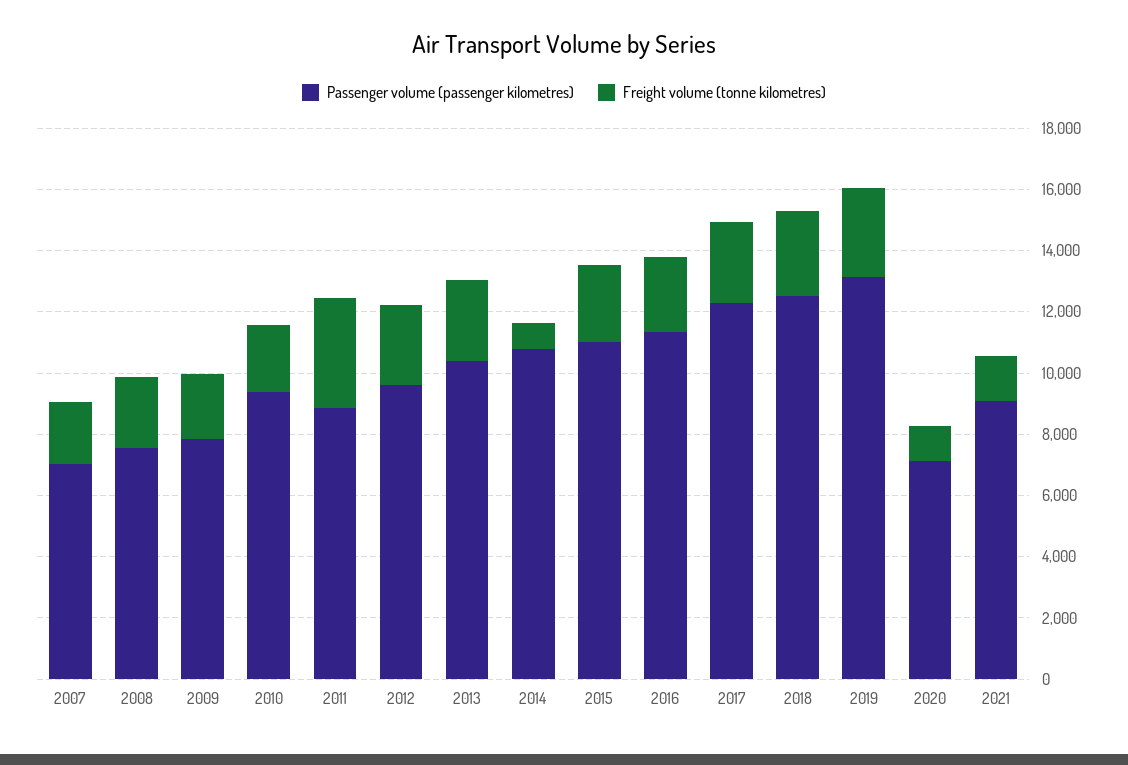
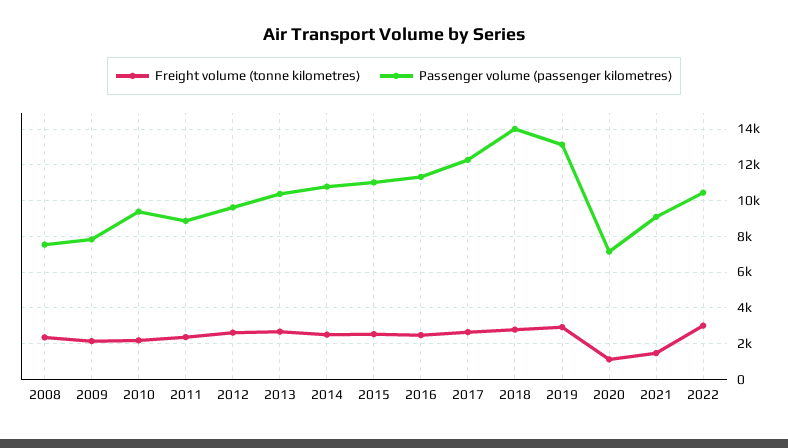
Passenger volume (passenger kilometres), 2007: 7000 -> none
Freight volume (tonne kilometres), 2007: 2000 -> none
Freight volume (tonne kilometres), 2011: 3500 -> 2500
Freight volume (tonne kilometres), 2014: 1000 -> 2500
Passenger volume (passenger kilometres), 2018: 12500 -> 14000
Freight volume (tonne kilometres), 2022: none -> 3000
Passenger volume (passenger kilometres), 2022: none -> 10500

